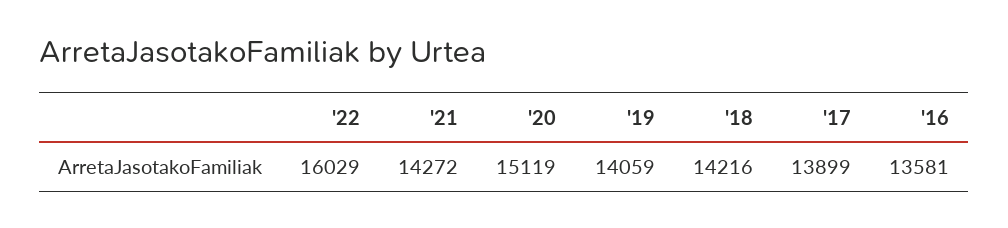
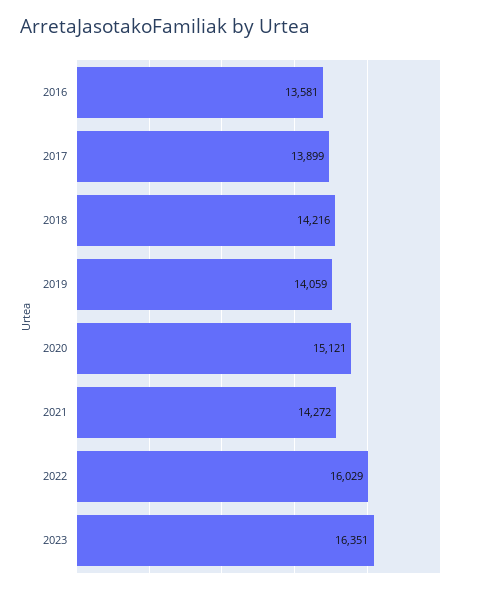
'20: 15119 -> 15121
2023: none -> 16351

